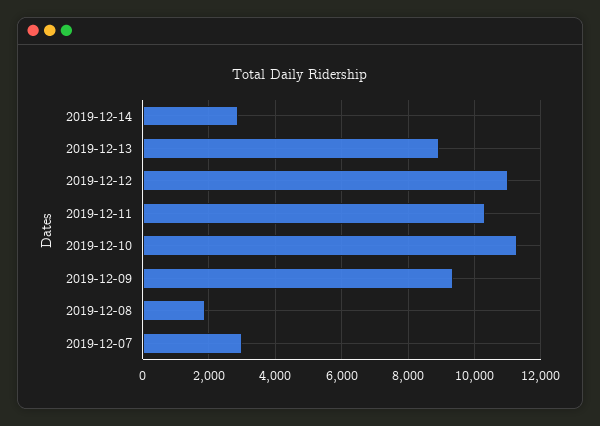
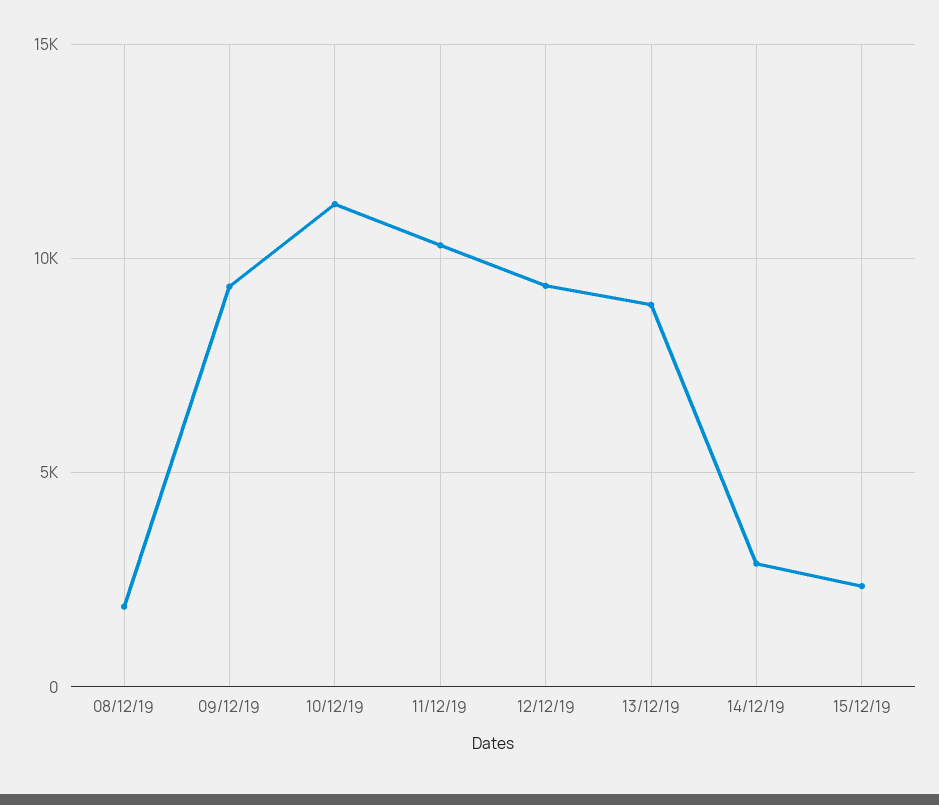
2019-12-12: 11000 -> 9500
2019-12-07: 3000 -> none
15/12/19: none -> 2500

